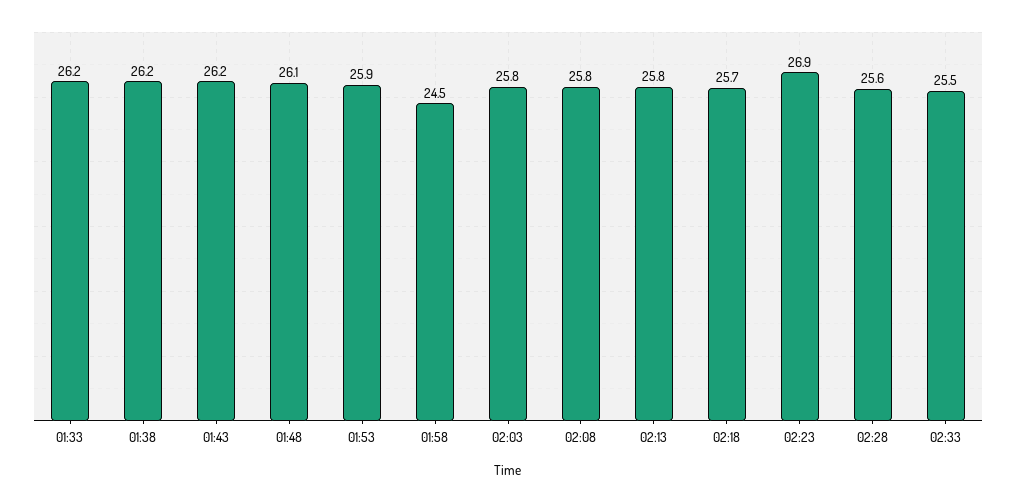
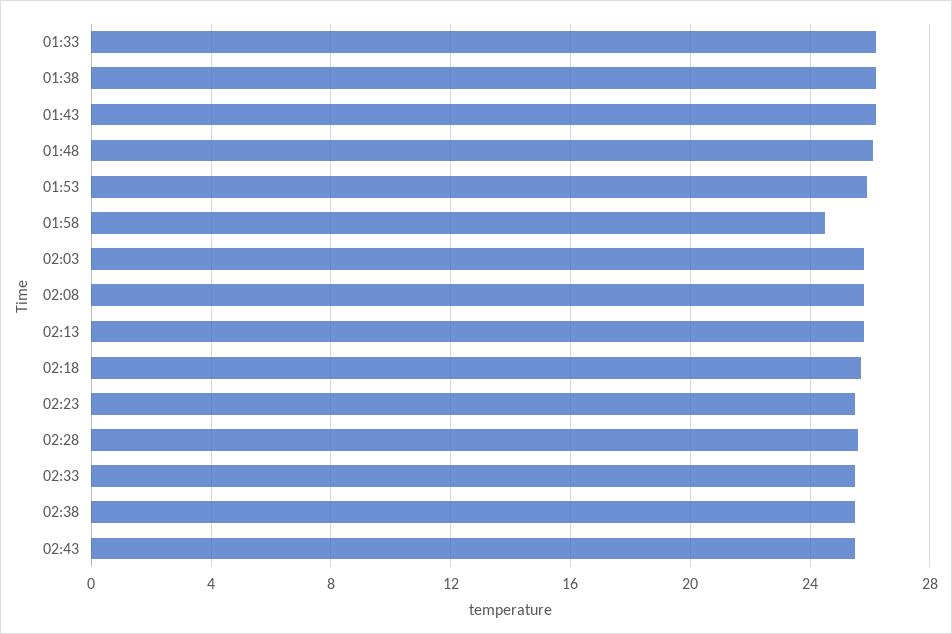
02:23: 26.9 -> 25.5
02:38: none -> 25.5
02:43: none -> 25.5

